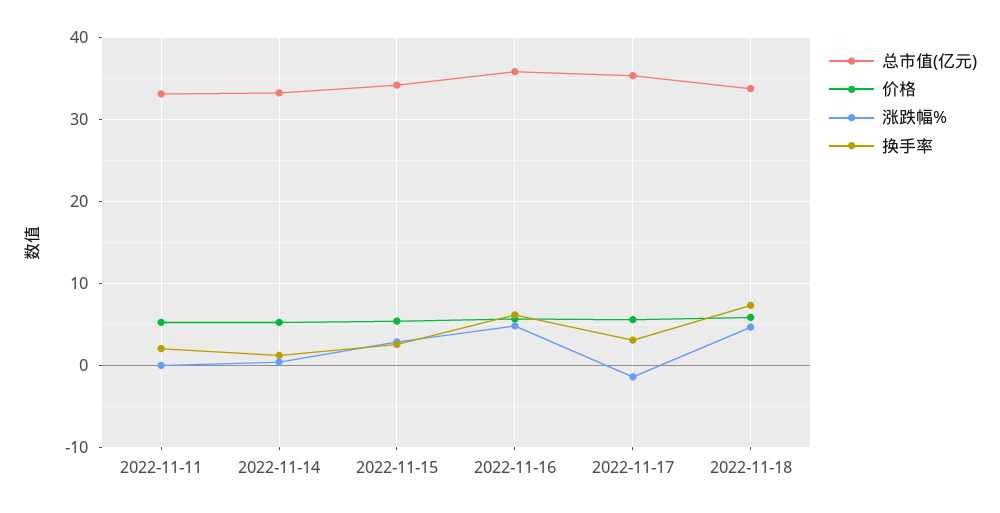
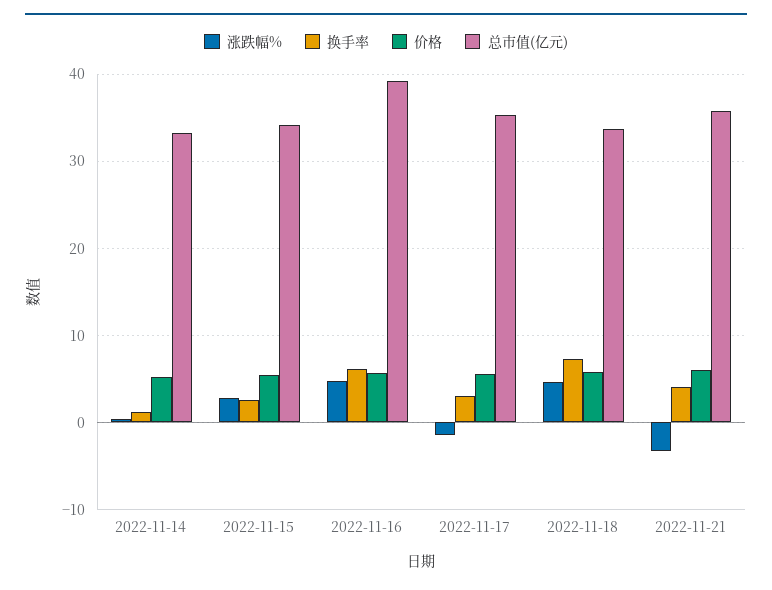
总市值(亿元), 2022-11-11: 33 -> none
价格, 2022-11-11: 5 -> none
涨跌幅%, 2022-11-11: 0 -> none
换手率, 2022-11-11: 2 -> none
总市值(亿元), 2022-11-16: 36 -> 39
涨跌幅%, 2022-11-21: none -> -3
换手率, 2022-11-21: none -> 4
价格, 2022-11-21: none -> 6
总市值(亿元), 2022-11-21: none -> 36

